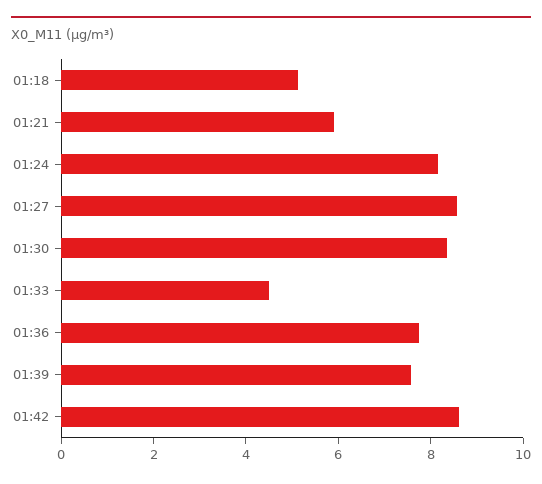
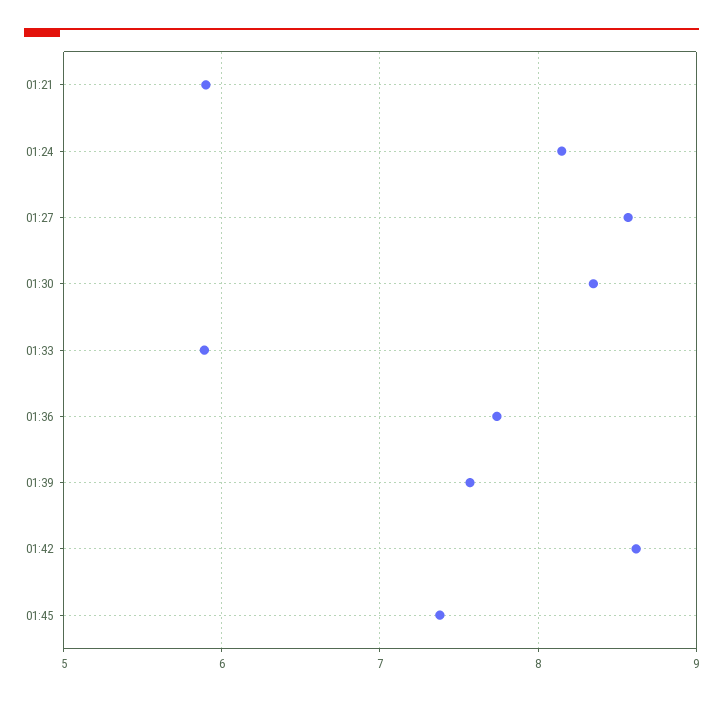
01:18: 5 -> none
01:33: 4.5 -> 5.9
01:45: none -> 7.4

